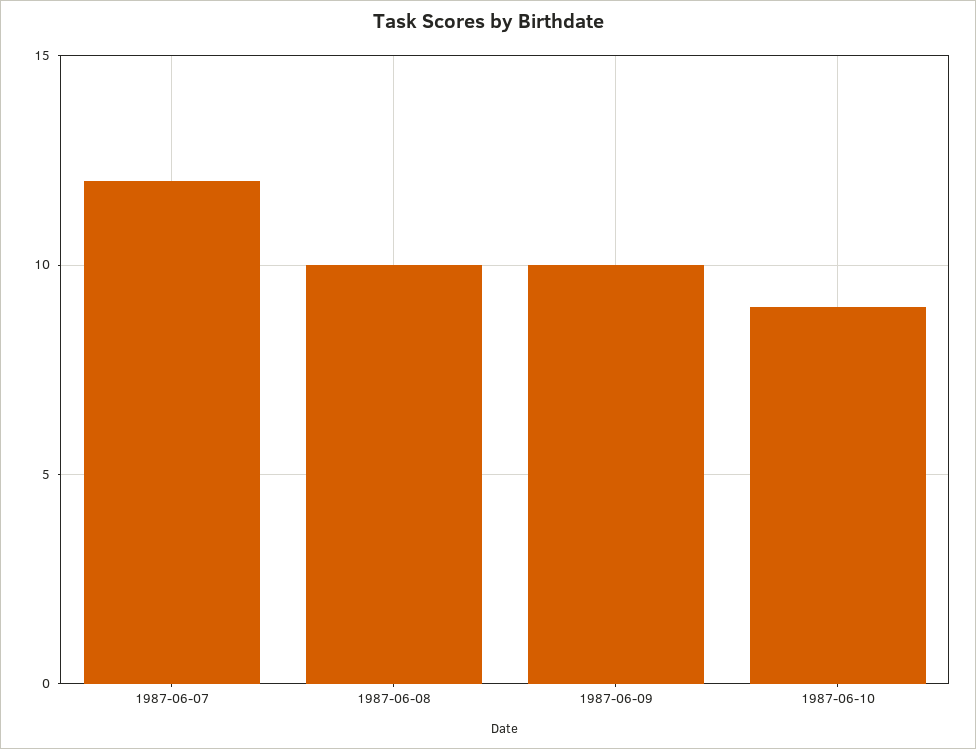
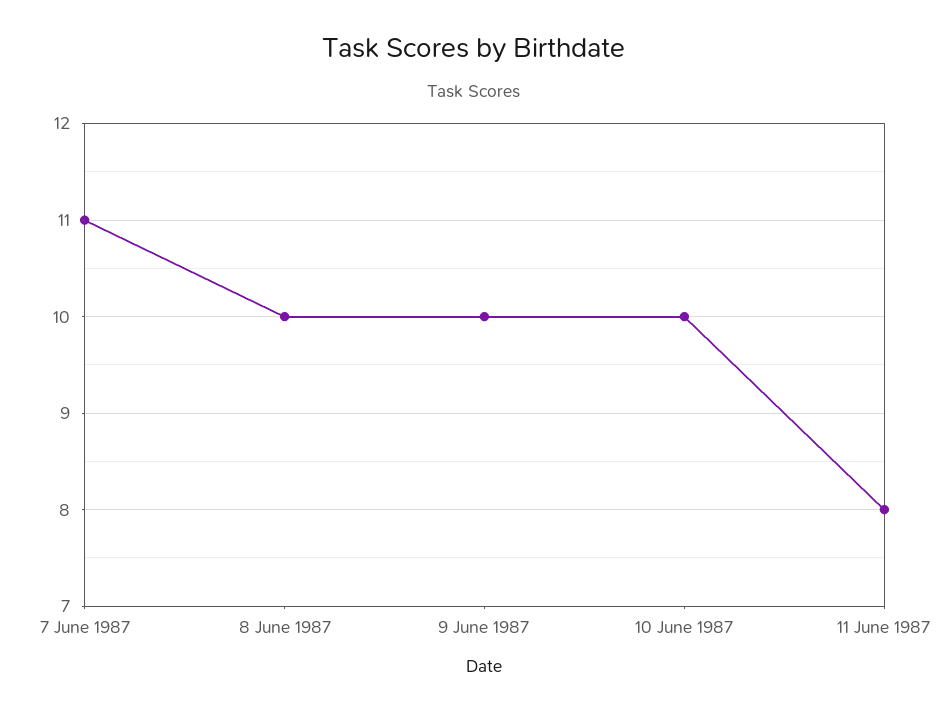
1987-06-07: 12 -> 11
1987-06-10: 9 -> 10
11 June 1987: none -> 8

